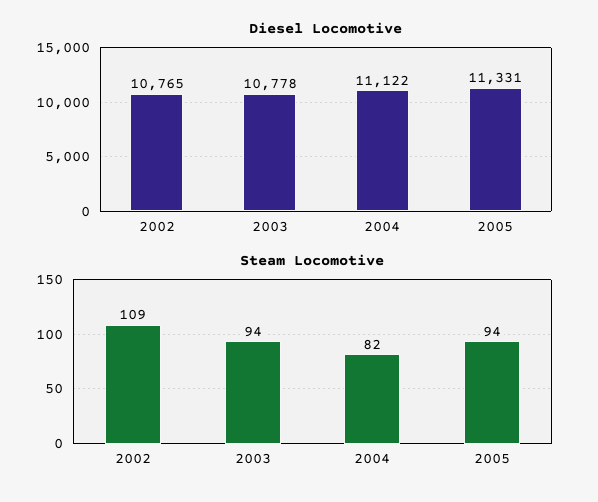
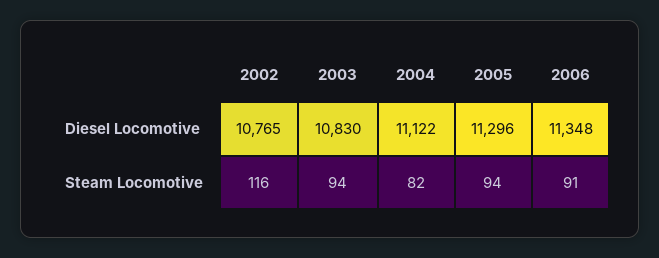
Diesel Locomotive, 2003: 10778 -> 10830
Diesel Locomotive, 2005: 11331 -> 11296
Steam Locomotive, 2002: 109 -> 116
Diesel Locomotive, 2006: none -> 11348
Steam Locomotive, 2006: none -> 91

